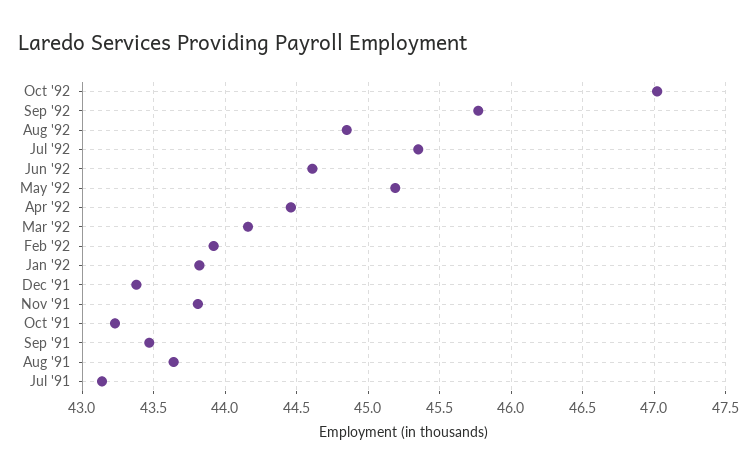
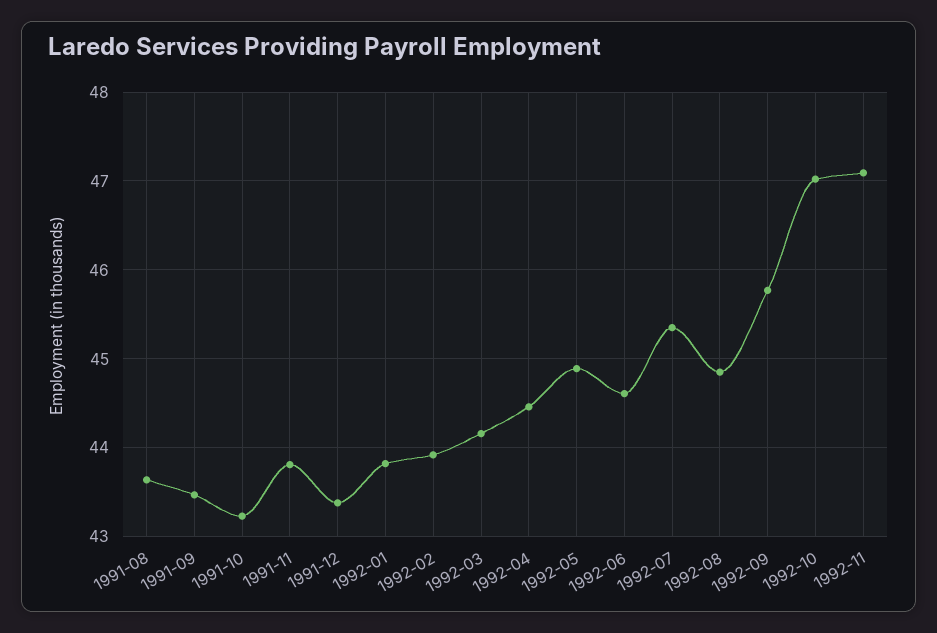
May '92: 45.2 -> 44.9
Jul '91: 43.15 -> none
1992-11: none -> 47.1

